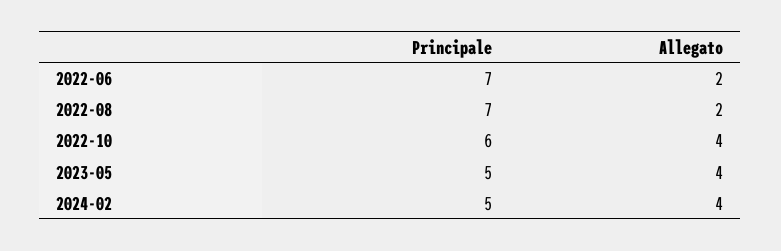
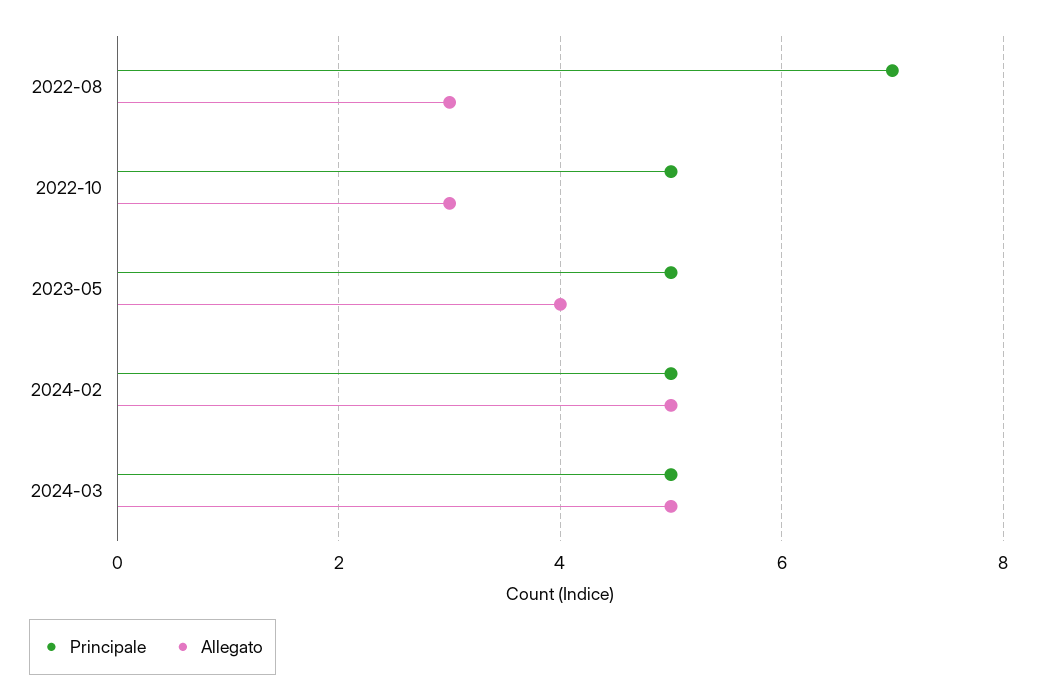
Principale, 2022-06: 7 -> none
Allegato, 2022-06: 2 -> none
Allegato, 2022-08: 2 -> 3
Principale, 2022-10: 6 -> 5
Allegato, 2022-10: 4 -> 3
Allegato, 2024-02: 4 -> 5
Principale, 2024-03: none -> 5
Allegato, 2024-03: none -> 5

